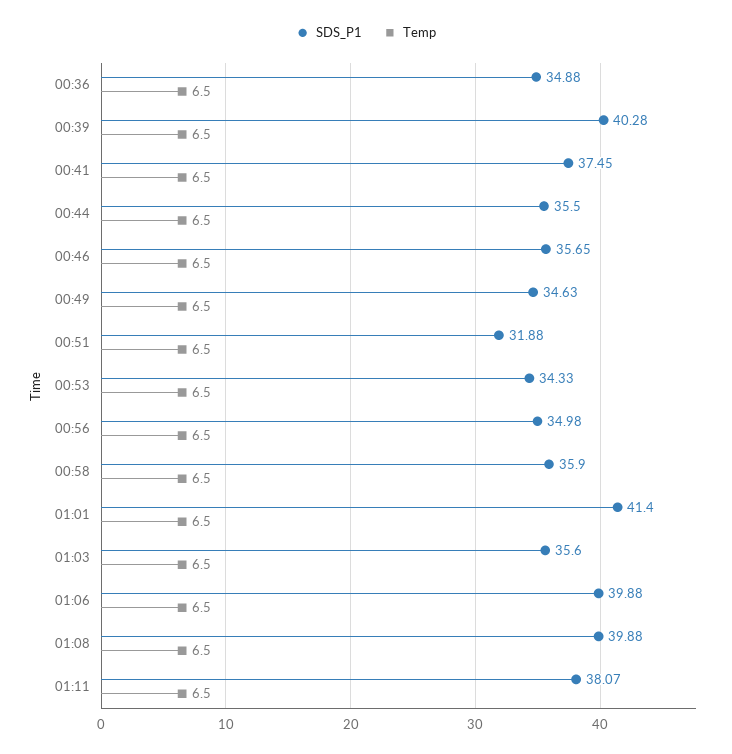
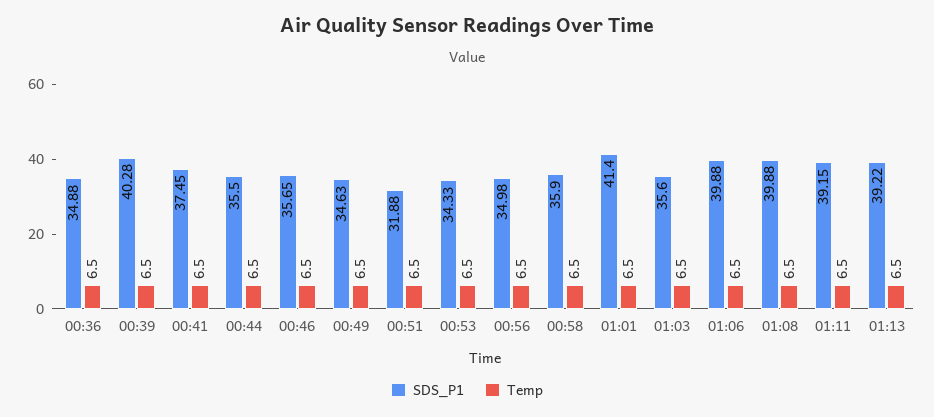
SDS_P1, 01:11: 38.07 -> 39.15
SDS_P1, 01:13: none -> 39.22
Temp, 01:13: none -> 6.5

